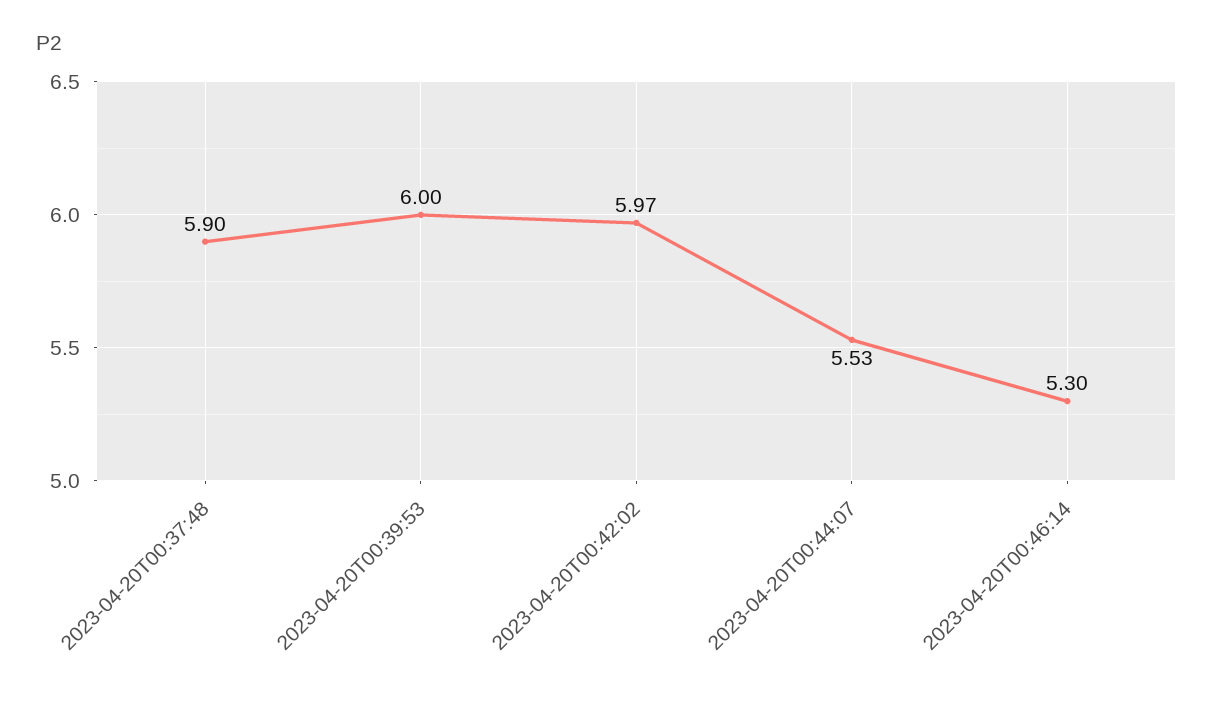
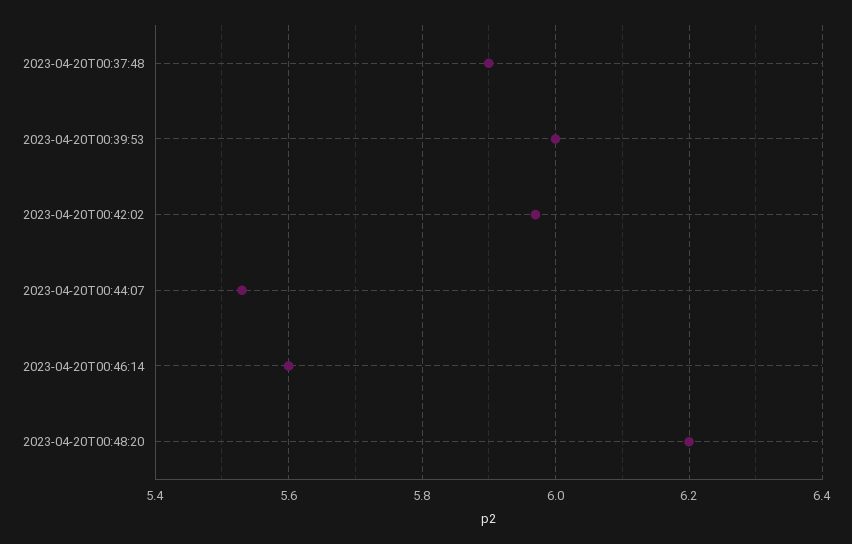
2023-04-20T00:46:14: 5.3 -> 5.6
2023-04-20T00:48:20: none -> 6.2

